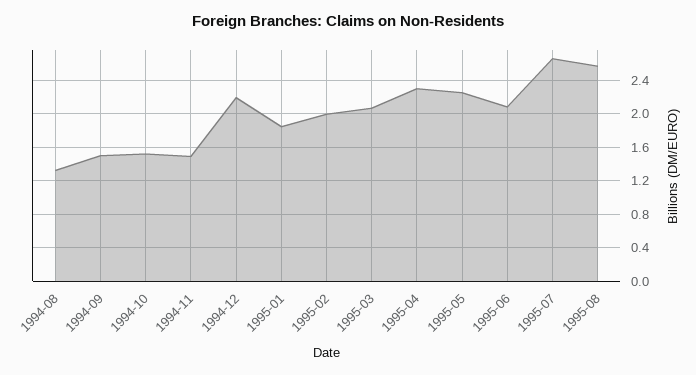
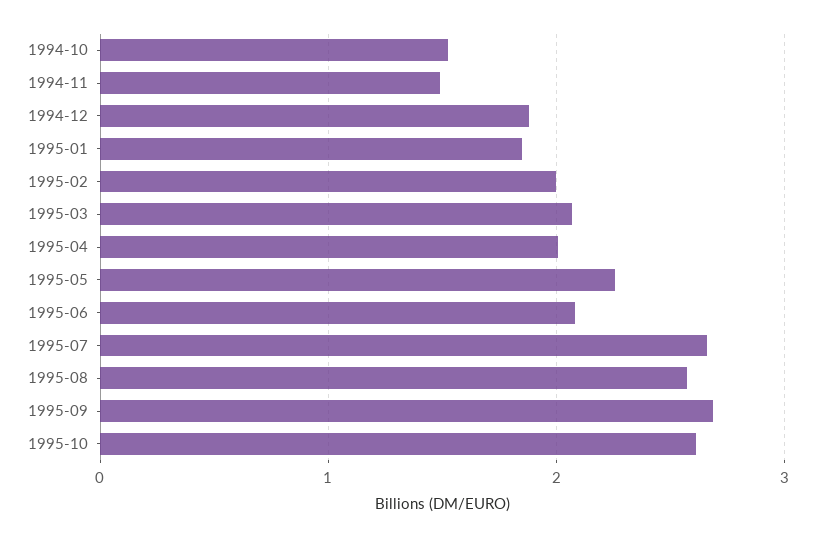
1994-08: 1.3 -> none
1994-09: 1.5 -> none
1994-12: 2.2 -> 1.9
1995-04: 2.3 -> 2
1995-09: none -> 2.7
1995-10: none -> 2.6

